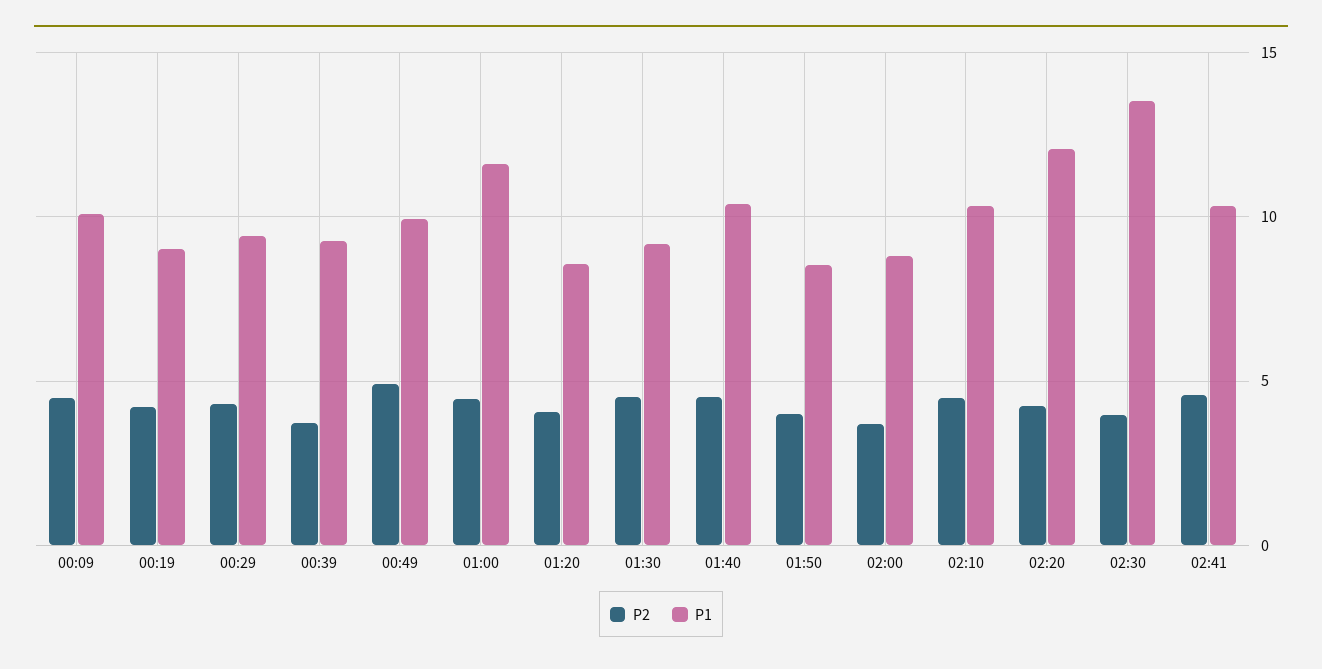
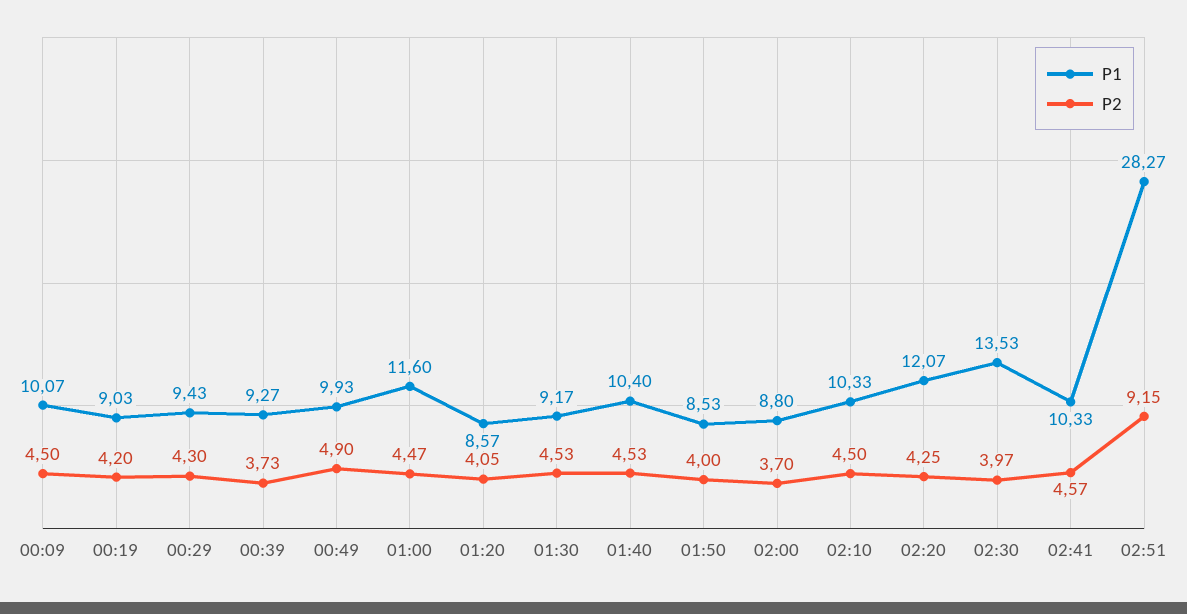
P1, 02:51: none -> 28.27
P2, 02:51: none -> 9.15

